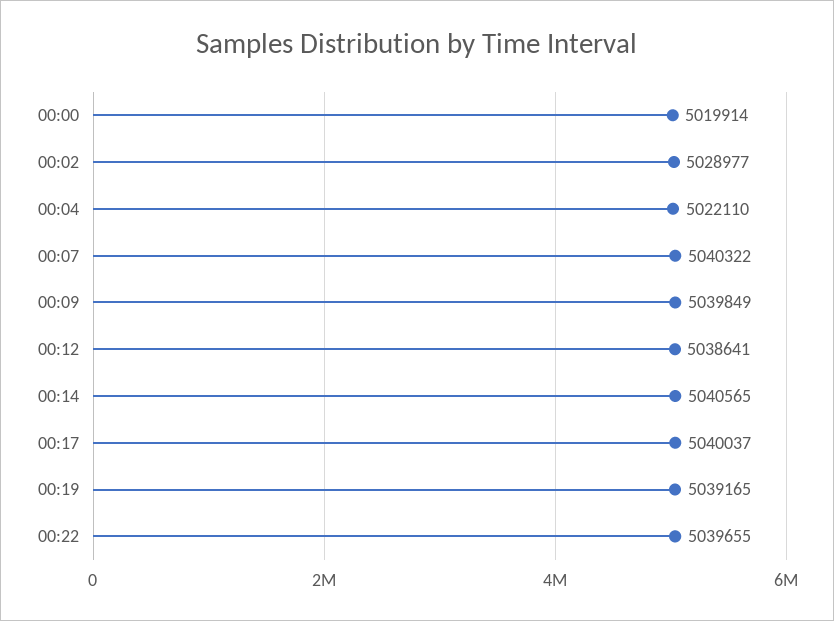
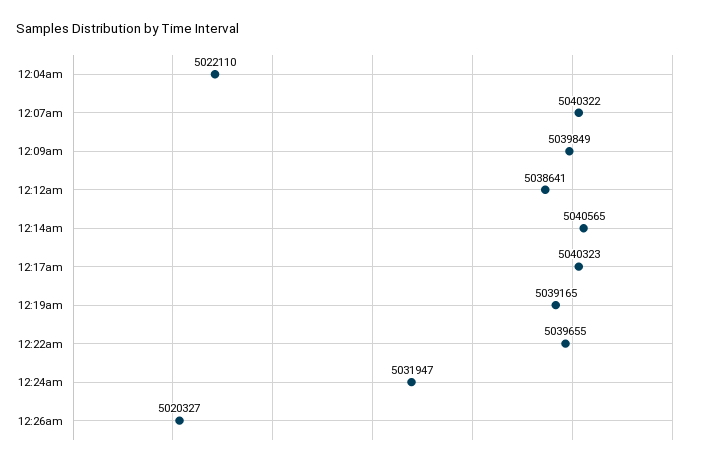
00:00: 5019914 -> none
00:02: 5028977 -> none
00:17: 5040037 -> 5040323
12:24am: none -> 5031947
12:26am: none -> 5020327

